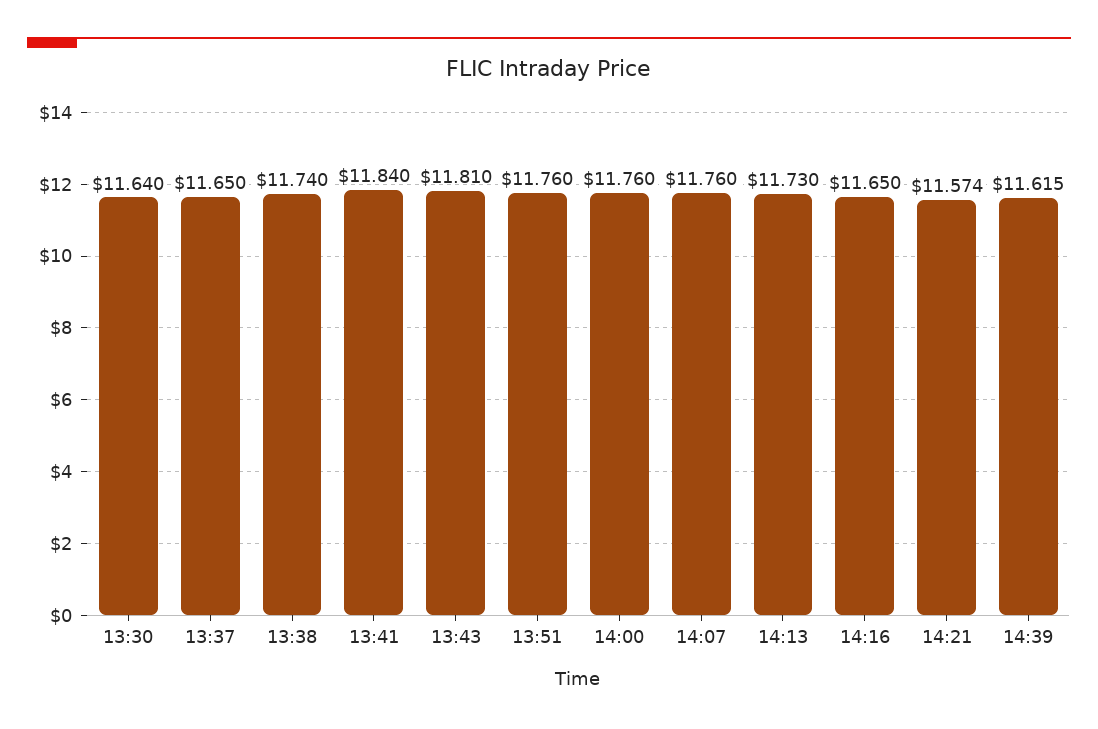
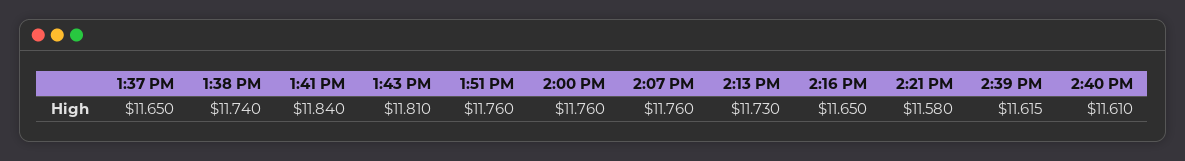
13:30: 11.64 -> none
14:21: 11.574 -> 11.58
2:40 PM: none -> 11.61

